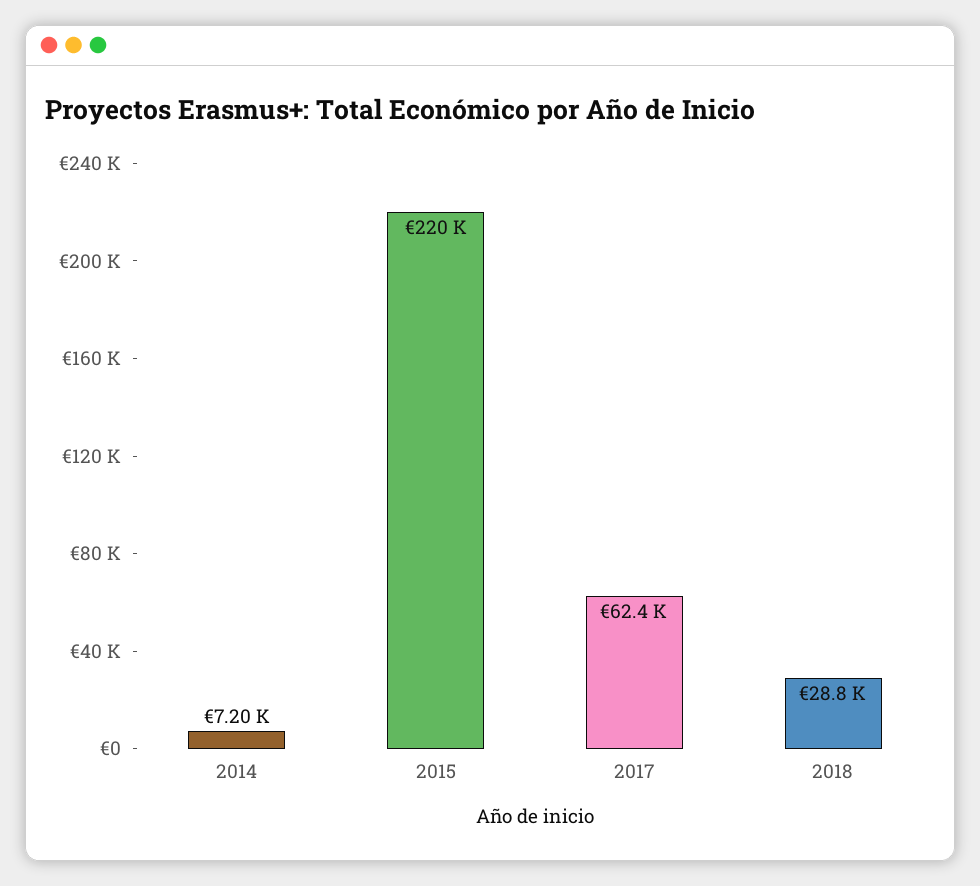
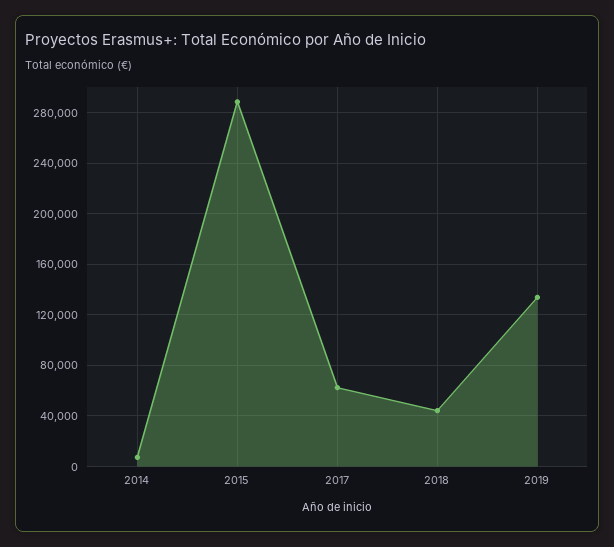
2015: 220000 -> 290000
2018: 28800 -> 45000
2019: none -> 135000

